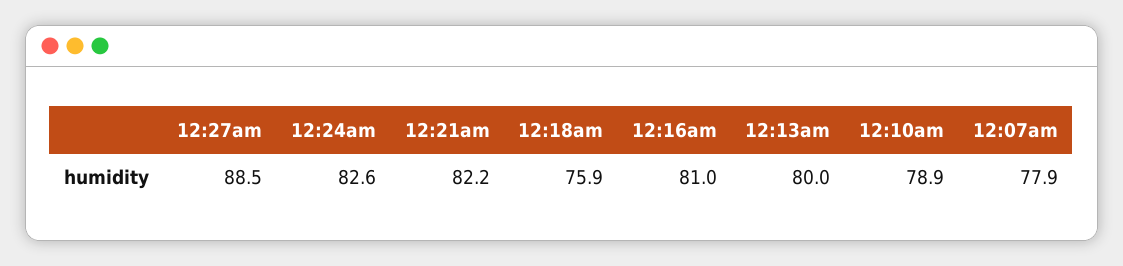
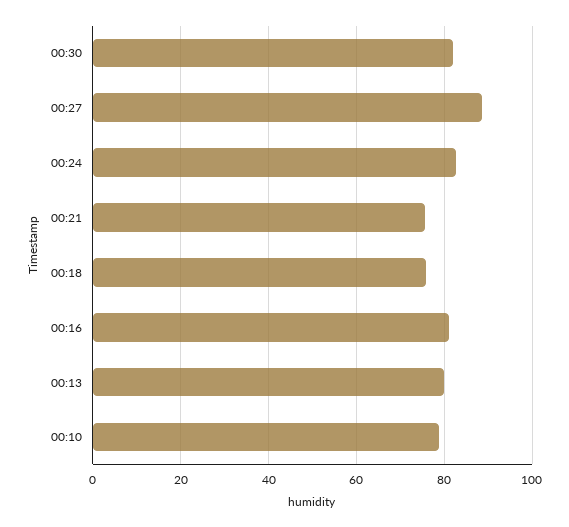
12:21am: 82.2 -> 76
12:07am: 77.9 -> none
00:30: none -> 82

